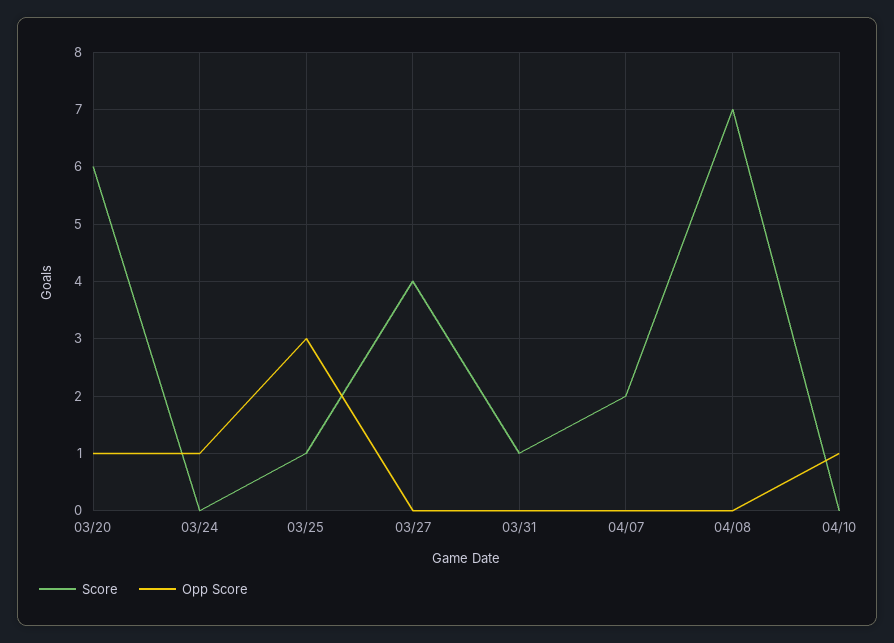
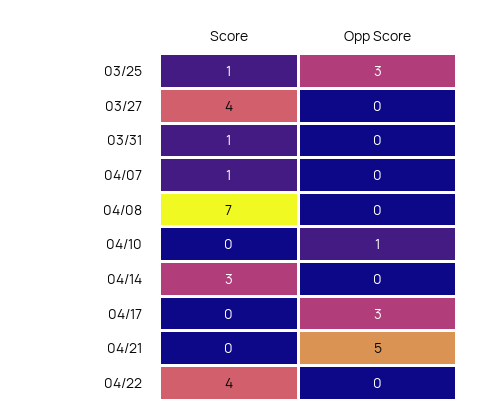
Score, 03/20: 6 -> none
Opp Score, 03/20: 1 -> none
Score, 03/24: 0 -> none
Opp Score, 03/24: 1 -> none
Score, 04/07: 2 -> 1
Score, 04/14: none -> 3
Opp Score, 04/14: none -> 0
Score, 04/17: none -> 0
Opp Score, 04/17: none -> 3
Score, 04/21: none -> 0
Opp Score, 04/21: none -> 5
Score, 04/22: none -> 4
Opp Score, 04/22: none -> 0

